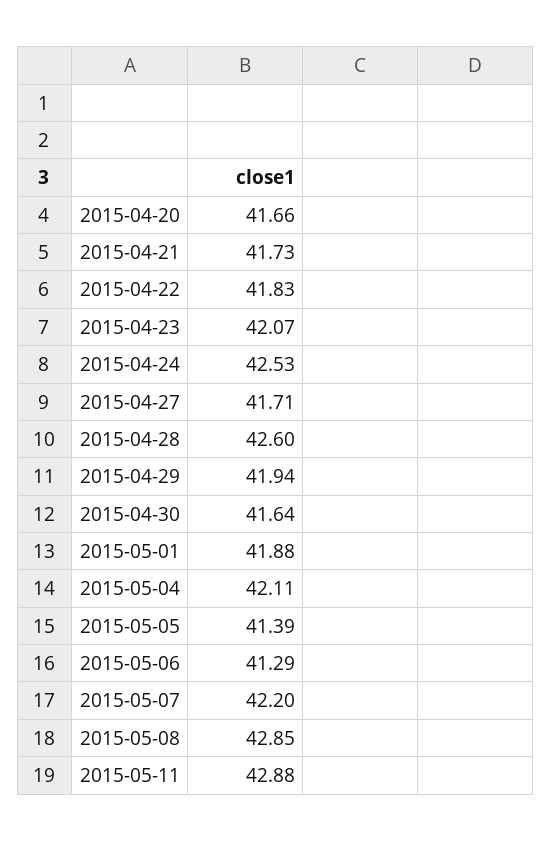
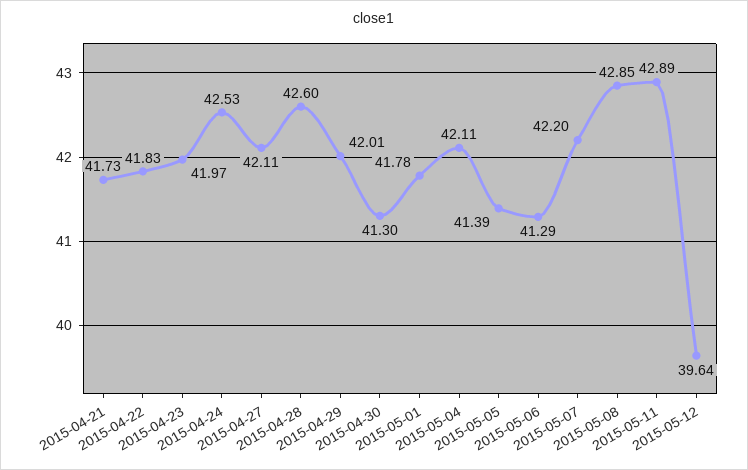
2015-04-20: 41.66 -> none
2015-04-23: 42.07 -> 41.97
2015-04-27: 41.71 -> 42.11
2015-04-29: 41.94 -> 42.01
2015-04-30: 41.64 -> 41.3
2015-05-01: 41.88 -> 41.78
2015-05-11: 42.88 -> 42.89
2015-05-12: none -> 39.64

